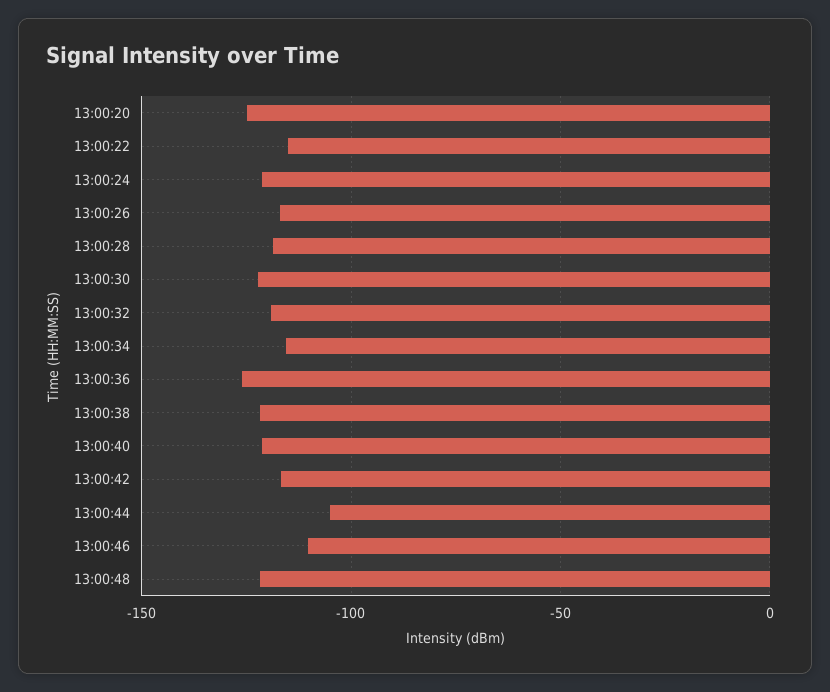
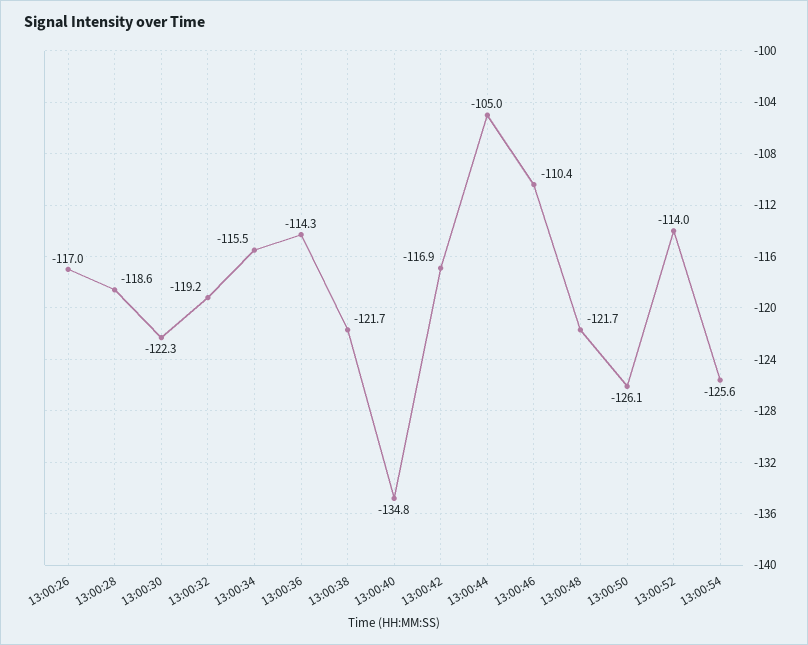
13:00:20: -125 -> none
13:00:22: -115 -> none
13:00:24: -120 -> none
13:00:36: -125 -> -114.3
13:00:40: -120 -> -134.8
13:00:50: none -> -126.1
13:00:52: none -> -114
13:00:54: none -> -125.6

